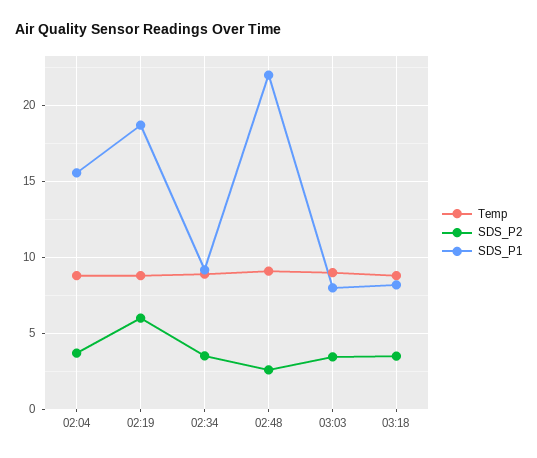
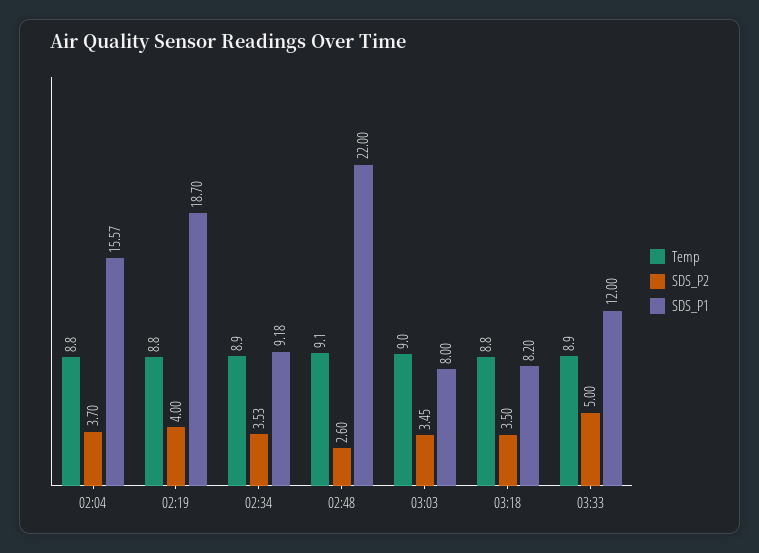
SDS_P2, 02:19: 6 -> 4
Temp, 03:33: none -> 8.9
SDS_P2, 03:33: none -> 5
SDS_P1, 03:33: none -> 12

